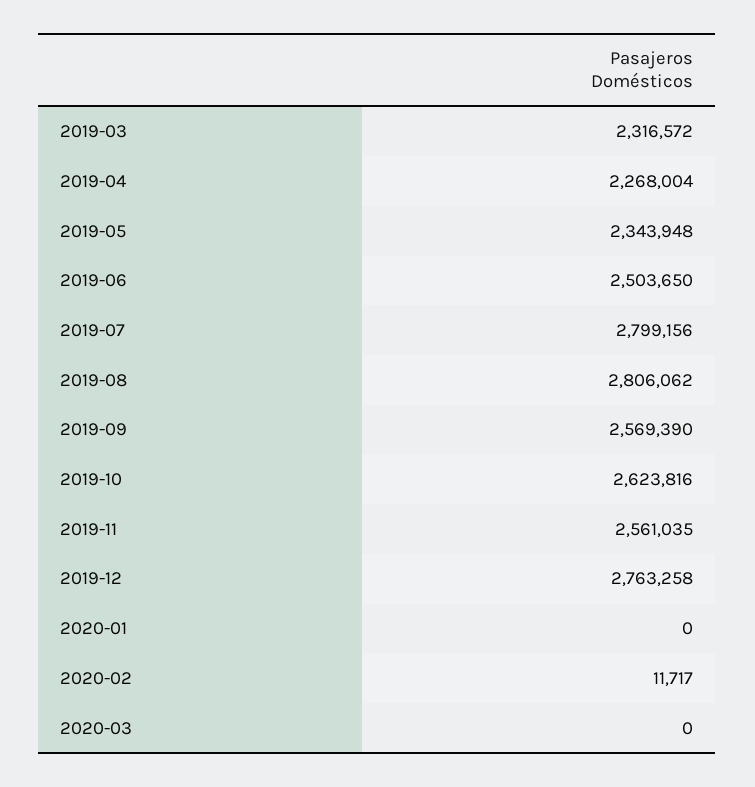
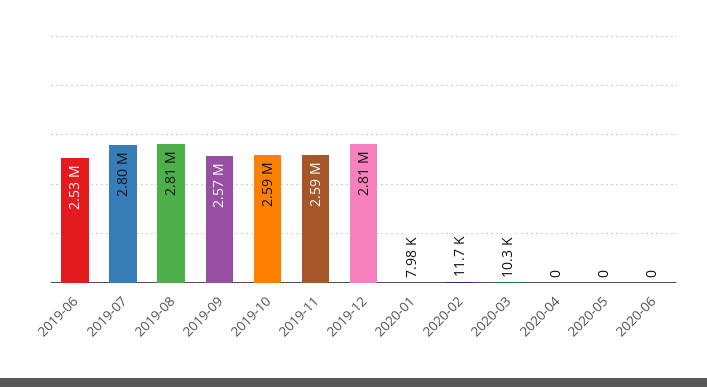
2019-03: 2316572 -> none
2019-04: 2268004 -> none
2019-05: 2343948 -> none
2019-06: 2503650 -> 2530000
2019-10: 2623816 -> 2590000
2019-11: 2561035 -> 2590000
2019-12: 2763258 -> 2810000
2020-01: 0 -> 7980
2020-03: 0 -> 10300
2020-04: none -> 0
2020-05: none -> 0
2020-06: none -> 0

